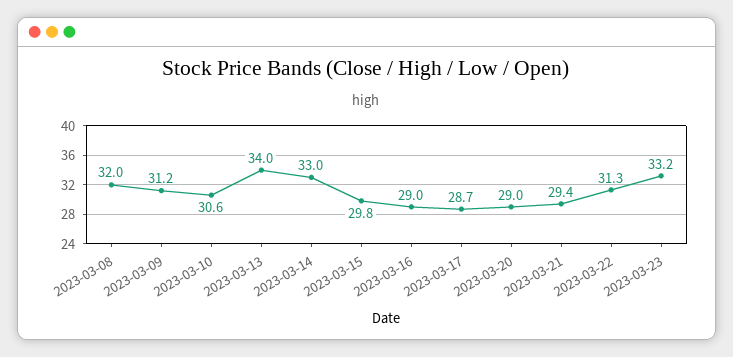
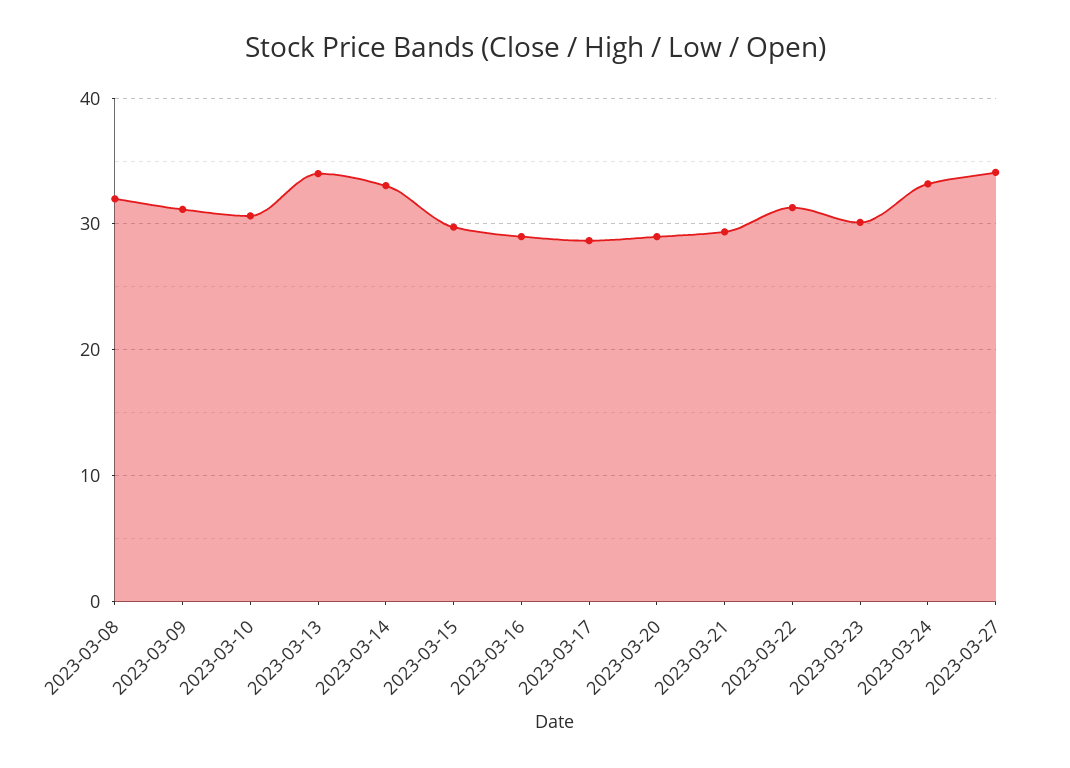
2023-03-23: 33.2 -> 30
2023-03-24: none -> 33
2023-03-27: none -> 34

